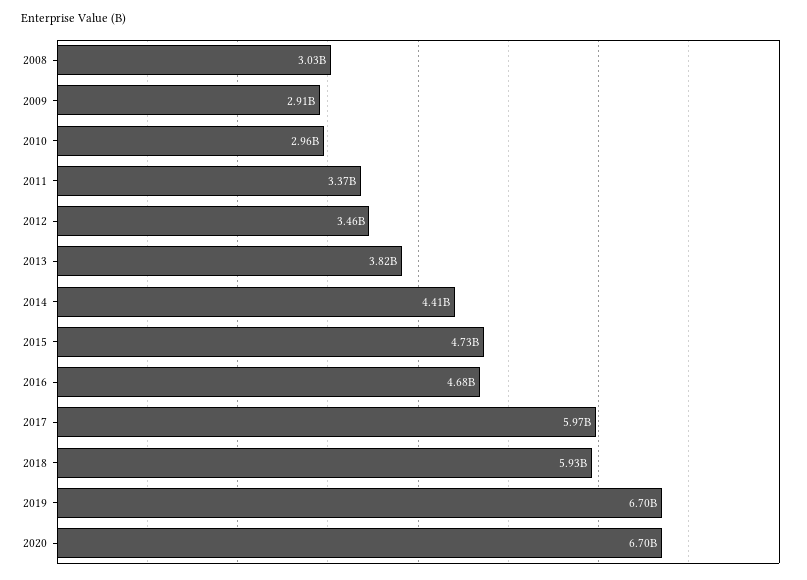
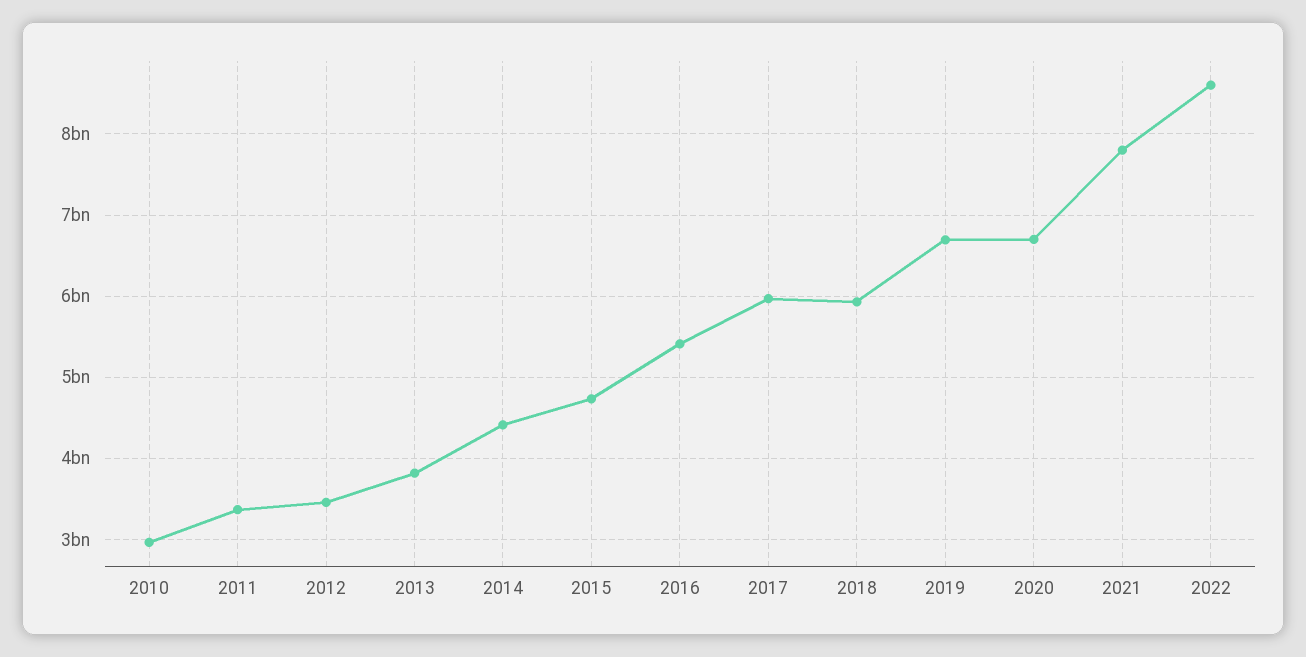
2008: 3030000000 -> none
2009: 2910000000 -> none
2016: 4680000000 -> 5400000000
2021: none -> 7800000000
2022: none -> 8600000000

